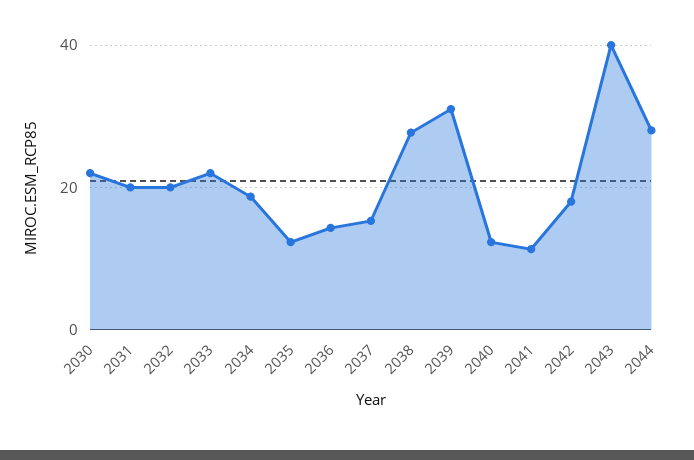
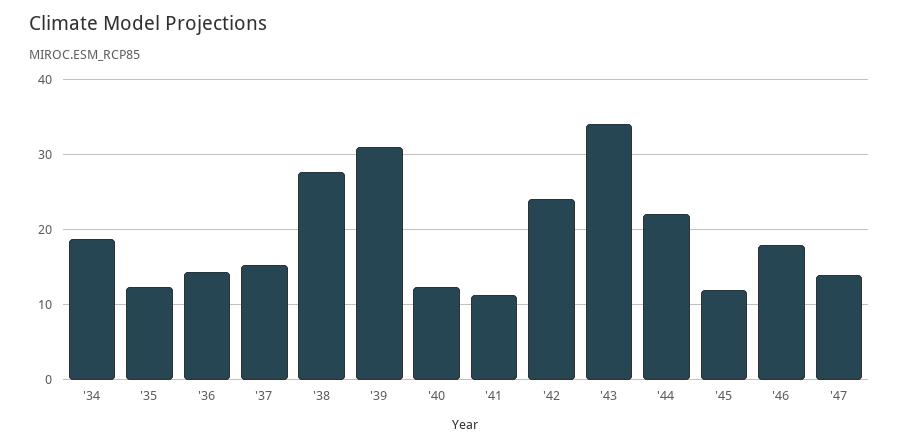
2030: 22 -> none
2031: 20 -> none
2032: 20 -> none
2033: 22 -> none
2042: 18 -> 24
2043: 40 -> 34
2044: 28 -> 22
'45: none -> 12
'46: none -> 18
'47: none -> 14

